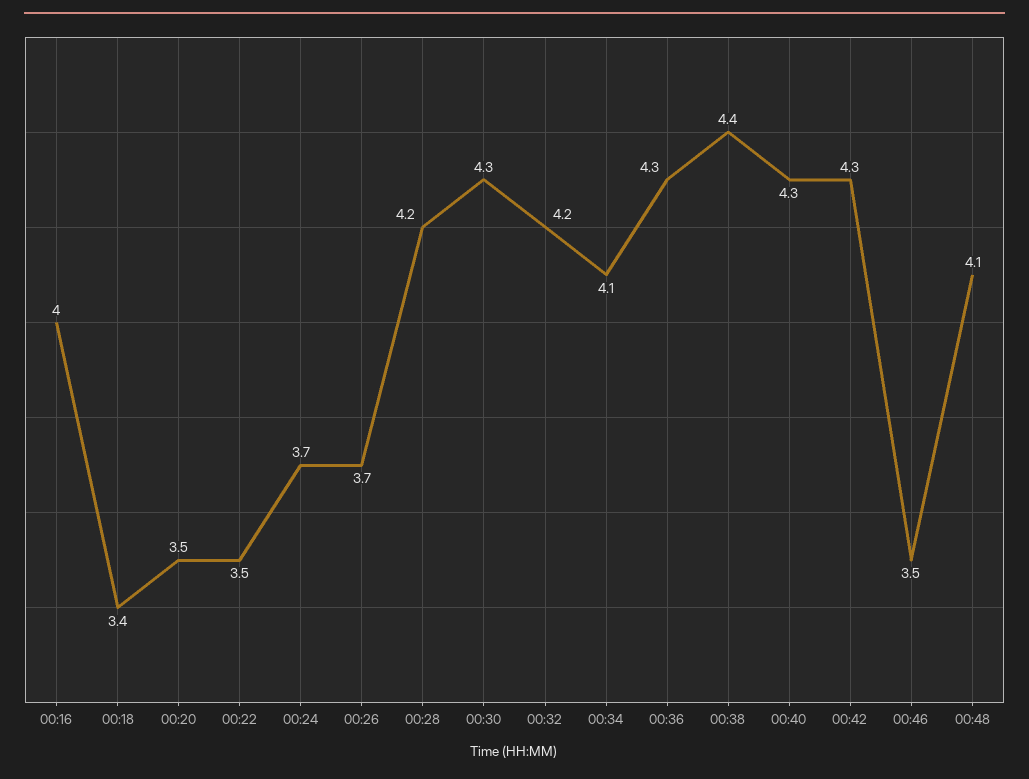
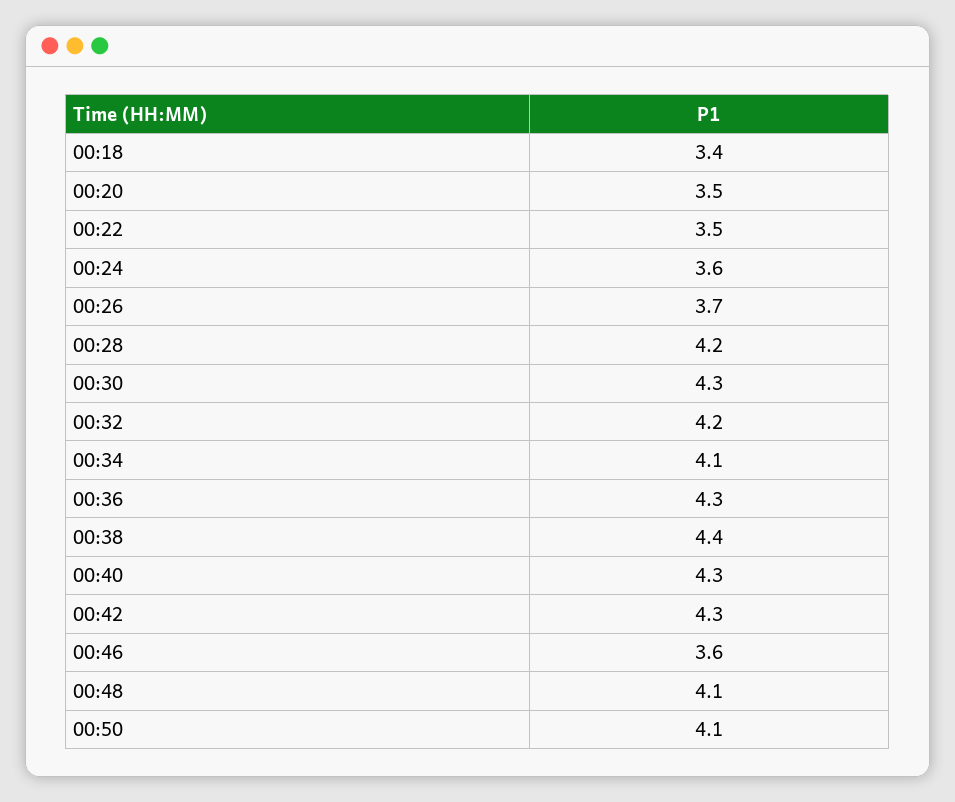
00:16: 4 -> none
00:24: 3.7 -> 3.6
00:46: 3.5 -> 3.6
00:50: none -> 4.1

